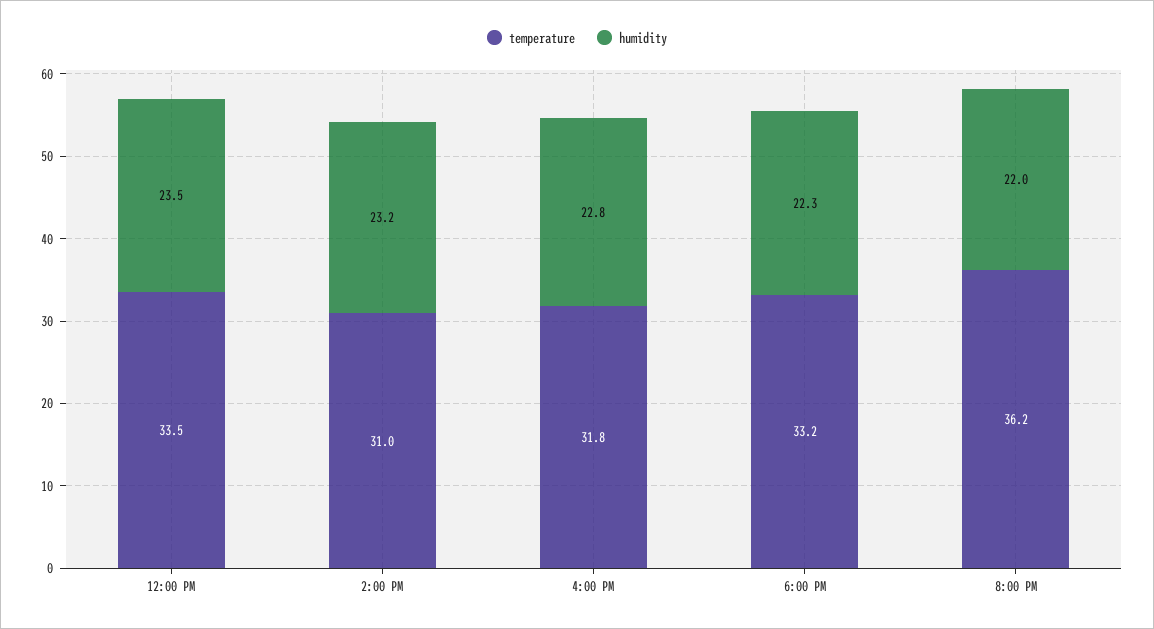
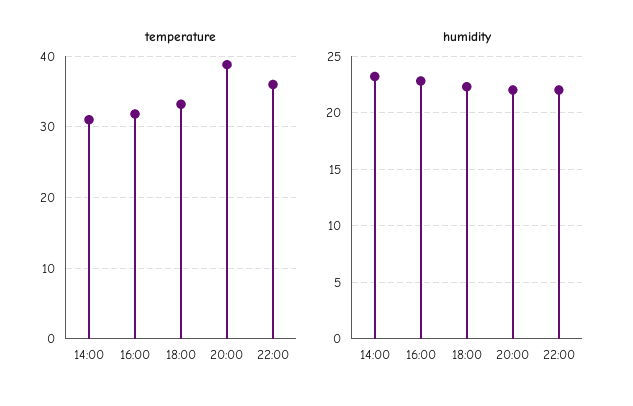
temperature, 12:00 PM: 33.5 -> none
humidity, 12:00 PM: 23.5 -> none
temperature, 8:00 PM: 36.2 -> 39
temperature, 22:00: none -> 36
humidity, 22:00: none -> 22

